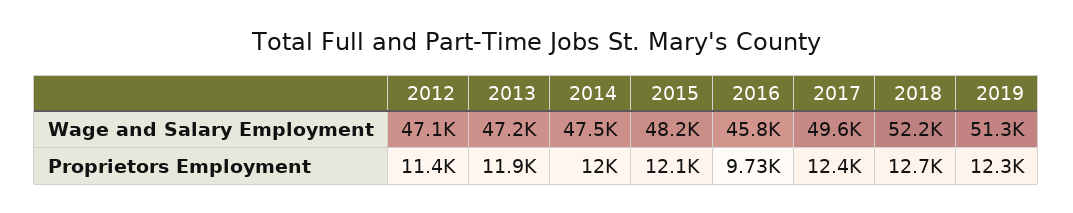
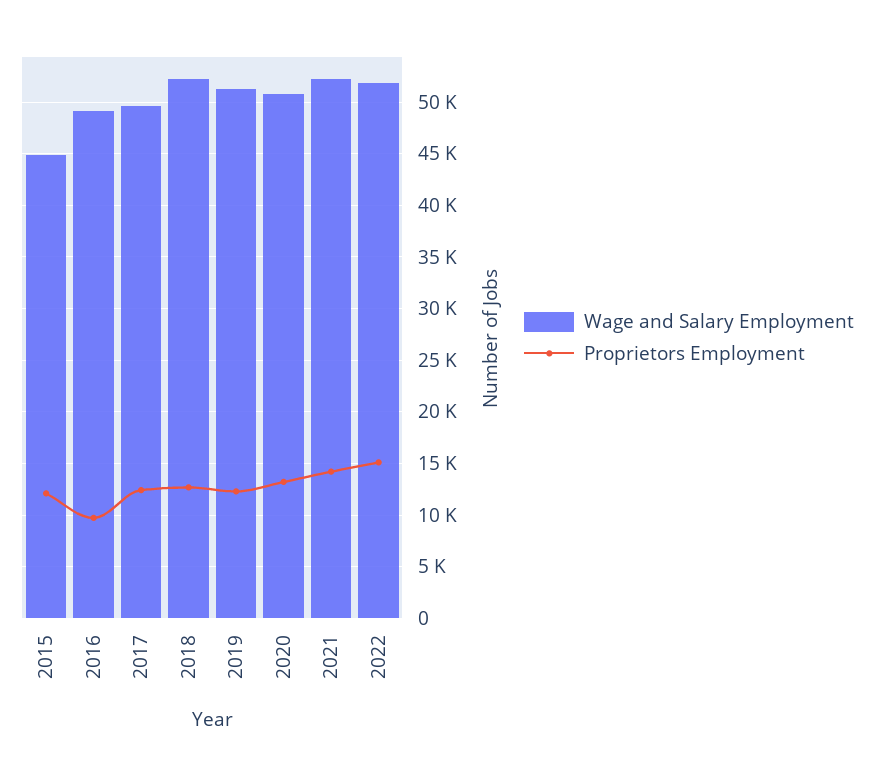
Wage and Salary Employment, 2012: 47100 -> none
Wage and Salary Employment, 2013: 47200 -> none
Wage and Salary Employment, 2014: 47500 -> none
Wage and Salary Employment, 2015: 48200 -> 45000
Wage and Salary Employment, 2016: 45800 -> 49000
Proprietors Employment, 2012: 11400 -> none
Proprietors Employment, 2013: 11900 -> none
Proprietors Employment, 2014: 12000 -> none
Wage and Salary Employment, 2020: none -> 51000
Proprietors Employment, 2020: none -> 13000
Wage and Salary Employment, 2021: none -> 52000
Proprietors Employment, 2021: none -> 14000
Wage and Salary Employment, 2022: none -> 52000
Proprietors Employment, 2022: none -> 15000

